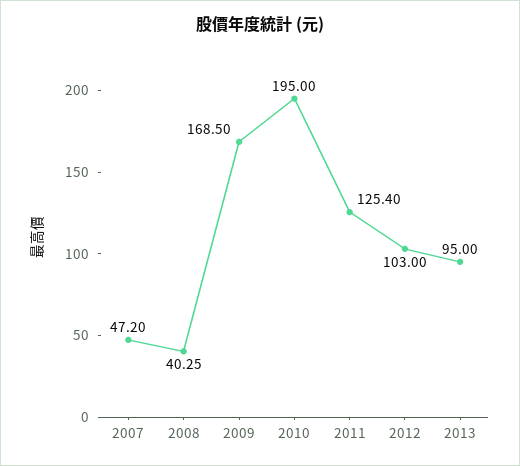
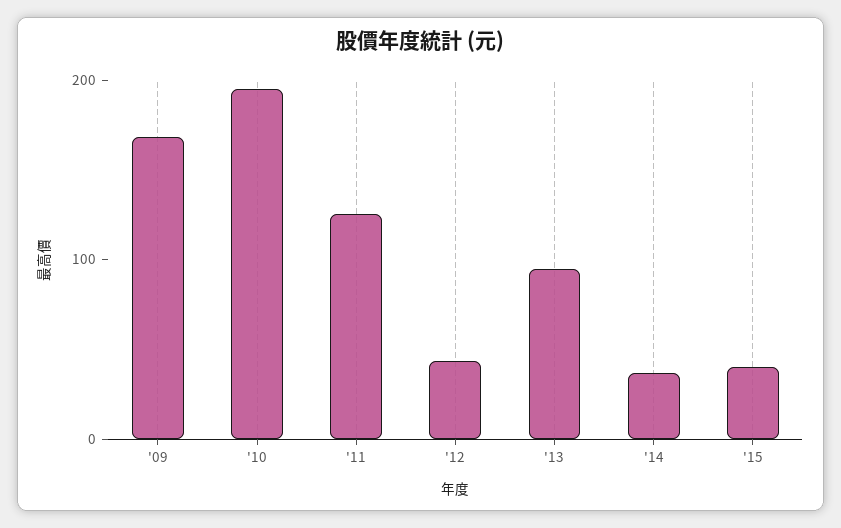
2007: 47.2 -> none
2008: 40.25 -> none
2012: 103 -> 40
'14: none -> 40
'15: none -> 40

